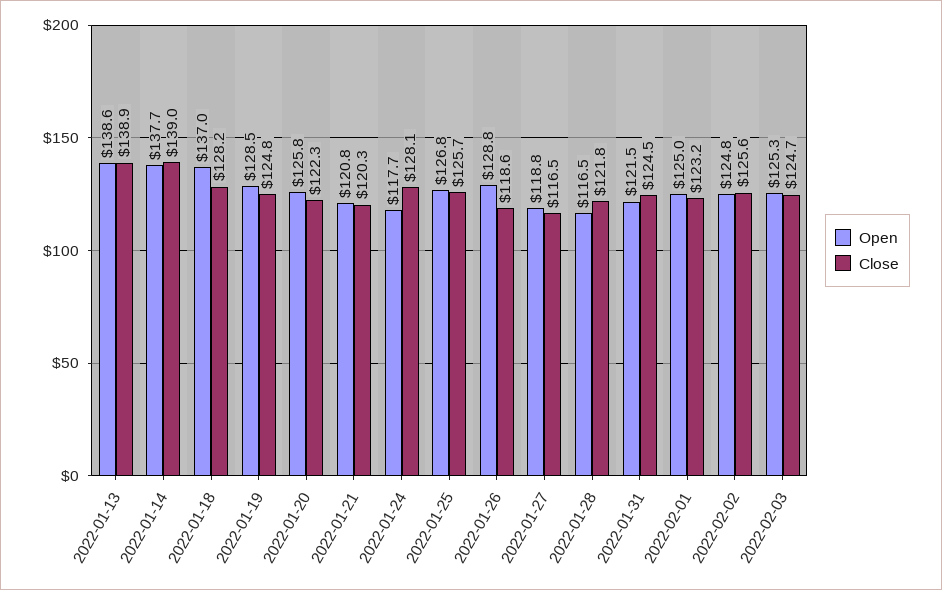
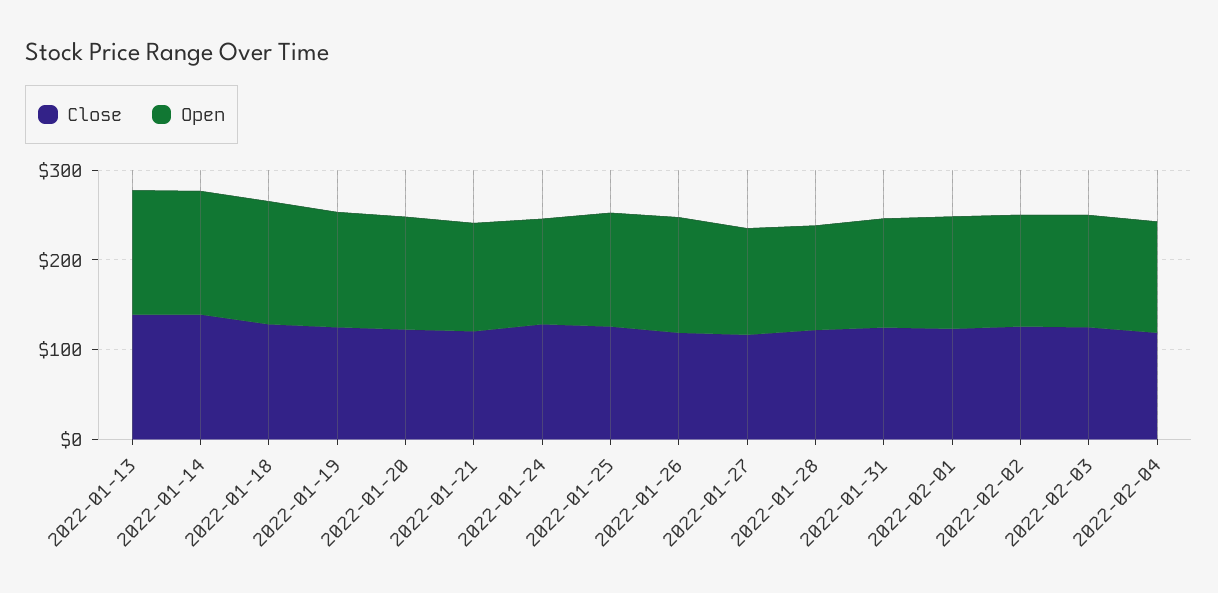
Close, 2022-02-04: none -> 120
Open, 2022-02-04: none -> 120

